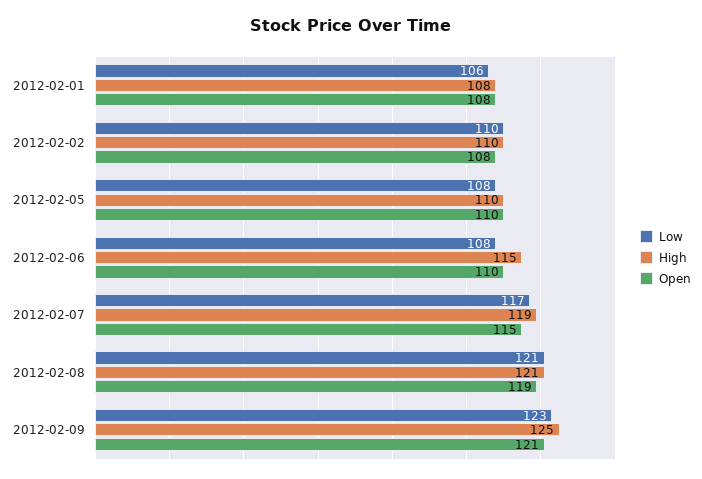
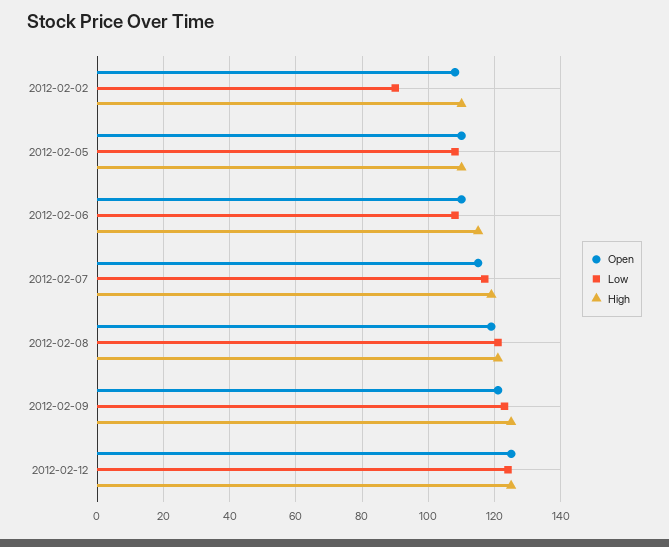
Low, 2012-02-01: 106 -> none
High, 2012-02-01: 108 -> none
Open, 2012-02-01: 108 -> none
Low, 2012-02-02: 110 -> 90
Open, 2012-02-12: none -> 125
Low, 2012-02-12: none -> 125
High, 2012-02-12: none -> 125

